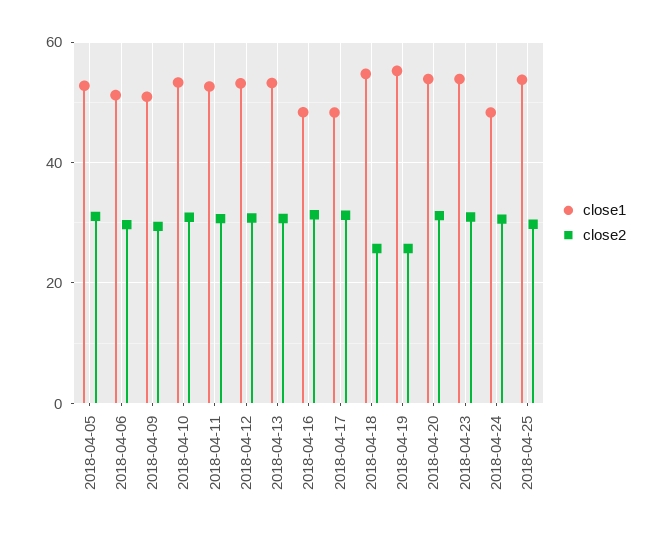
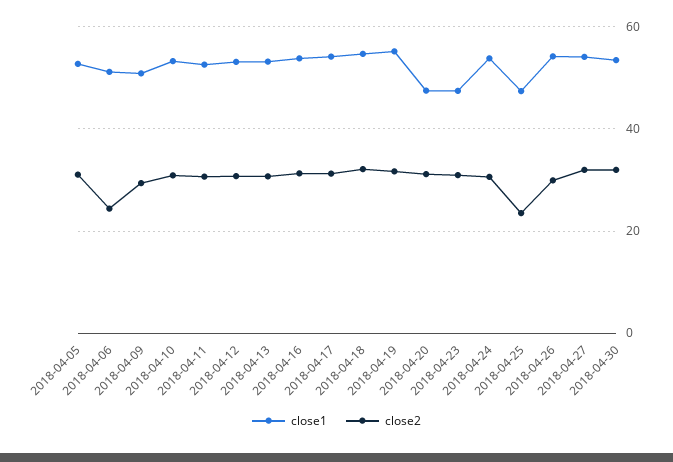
close2, 2018-04-06: 30 -> 24
close1, 2018-04-16: 48 -> 54
close1, 2018-04-17: 48 -> 54
close2, 2018-04-18: 26 -> 32
close2, 2018-04-19: 26 -> 32
close1, 2018-04-20: 54 -> 48
close1, 2018-04-23: 54 -> 48
close1, 2018-04-24: 48 -> 54
close1, 2018-04-25: 54 -> 48
close2, 2018-04-25: 30 -> 24
close1, 2018-04-26: none -> 54
close2, 2018-04-26: none -> 30
close1, 2018-04-27: none -> 54
close2, 2018-04-27: none -> 32
close1, 2018-04-30: none -> 54
close2, 2018-04-30: none -> 32

